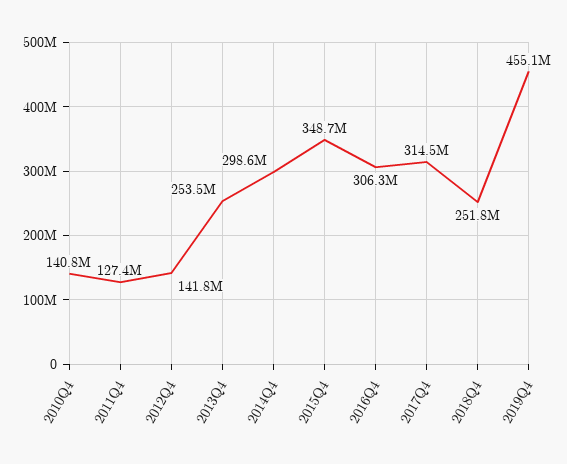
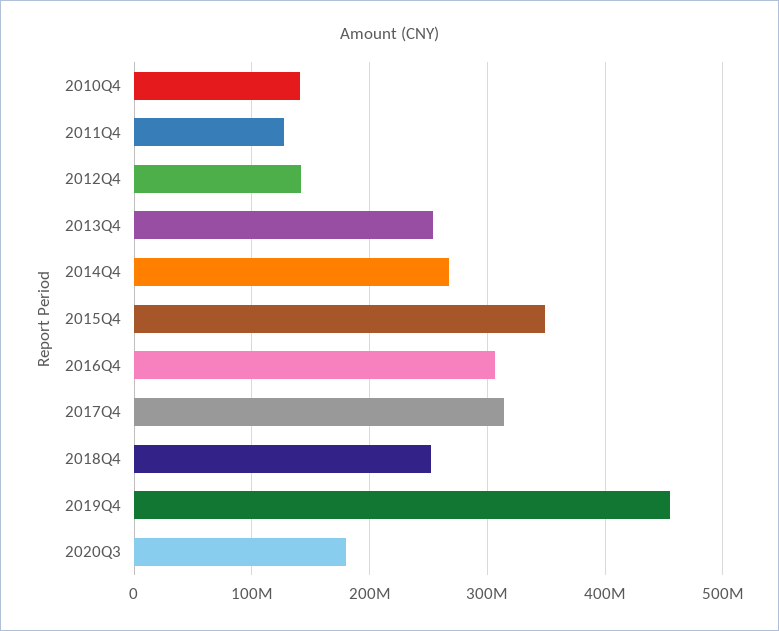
2014Q4: 298600000 -> 270000000
2020Q3: none -> 180000000

